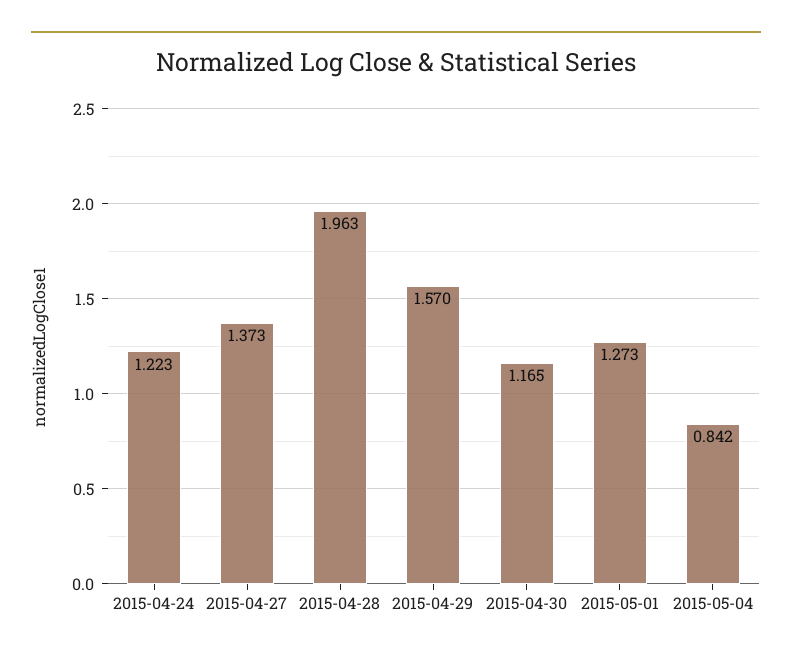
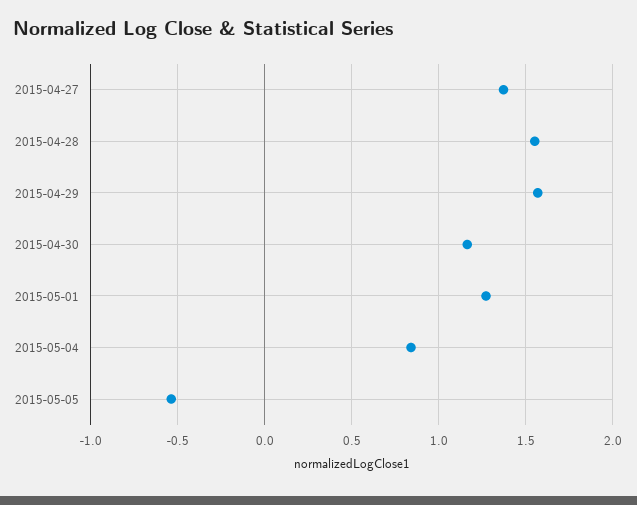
2015-04-24: 1.223 -> none
2015-04-28: 1.963 -> 1.55
2015-05-05: none -> -0.55

